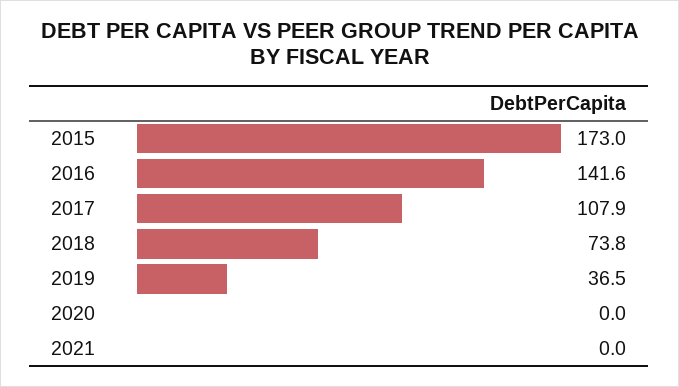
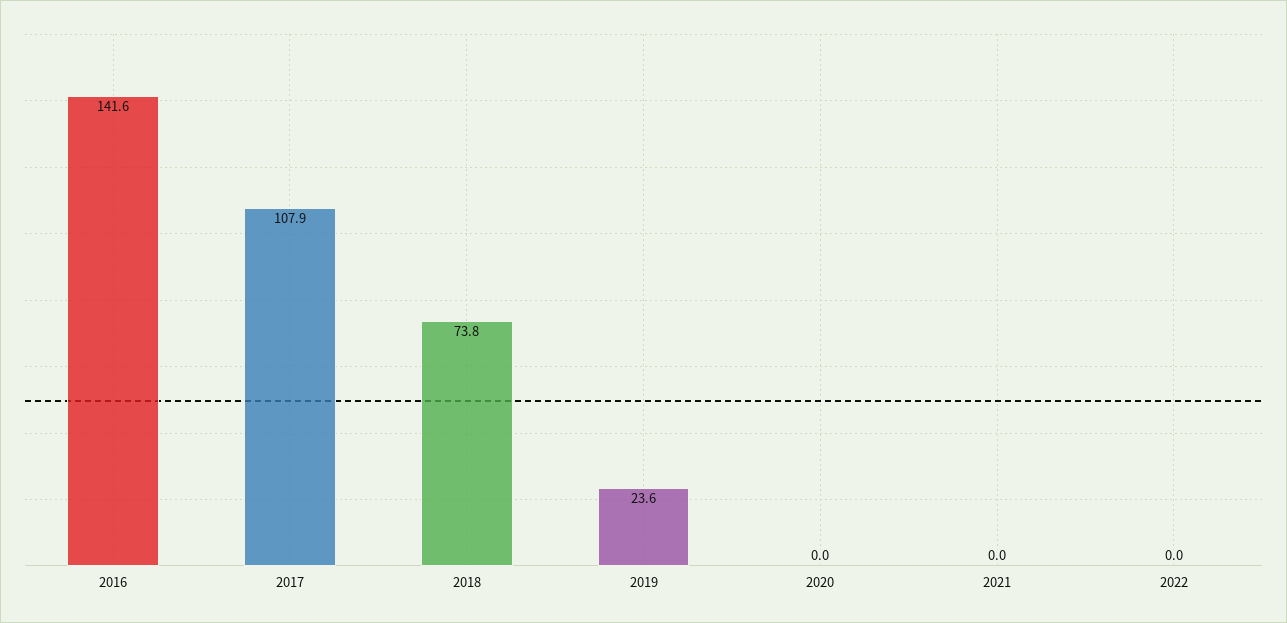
2015: 173 -> none
2019: 36.5 -> 23.6
2022: none -> 0

